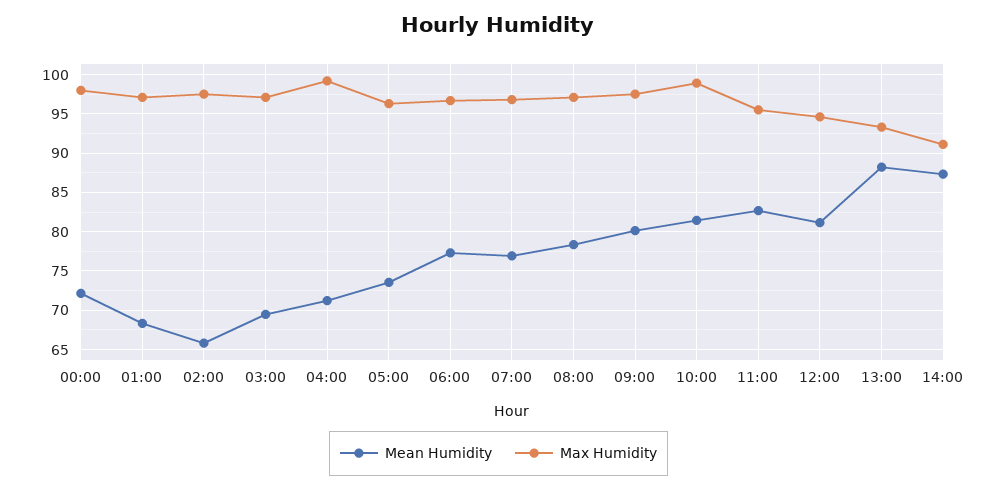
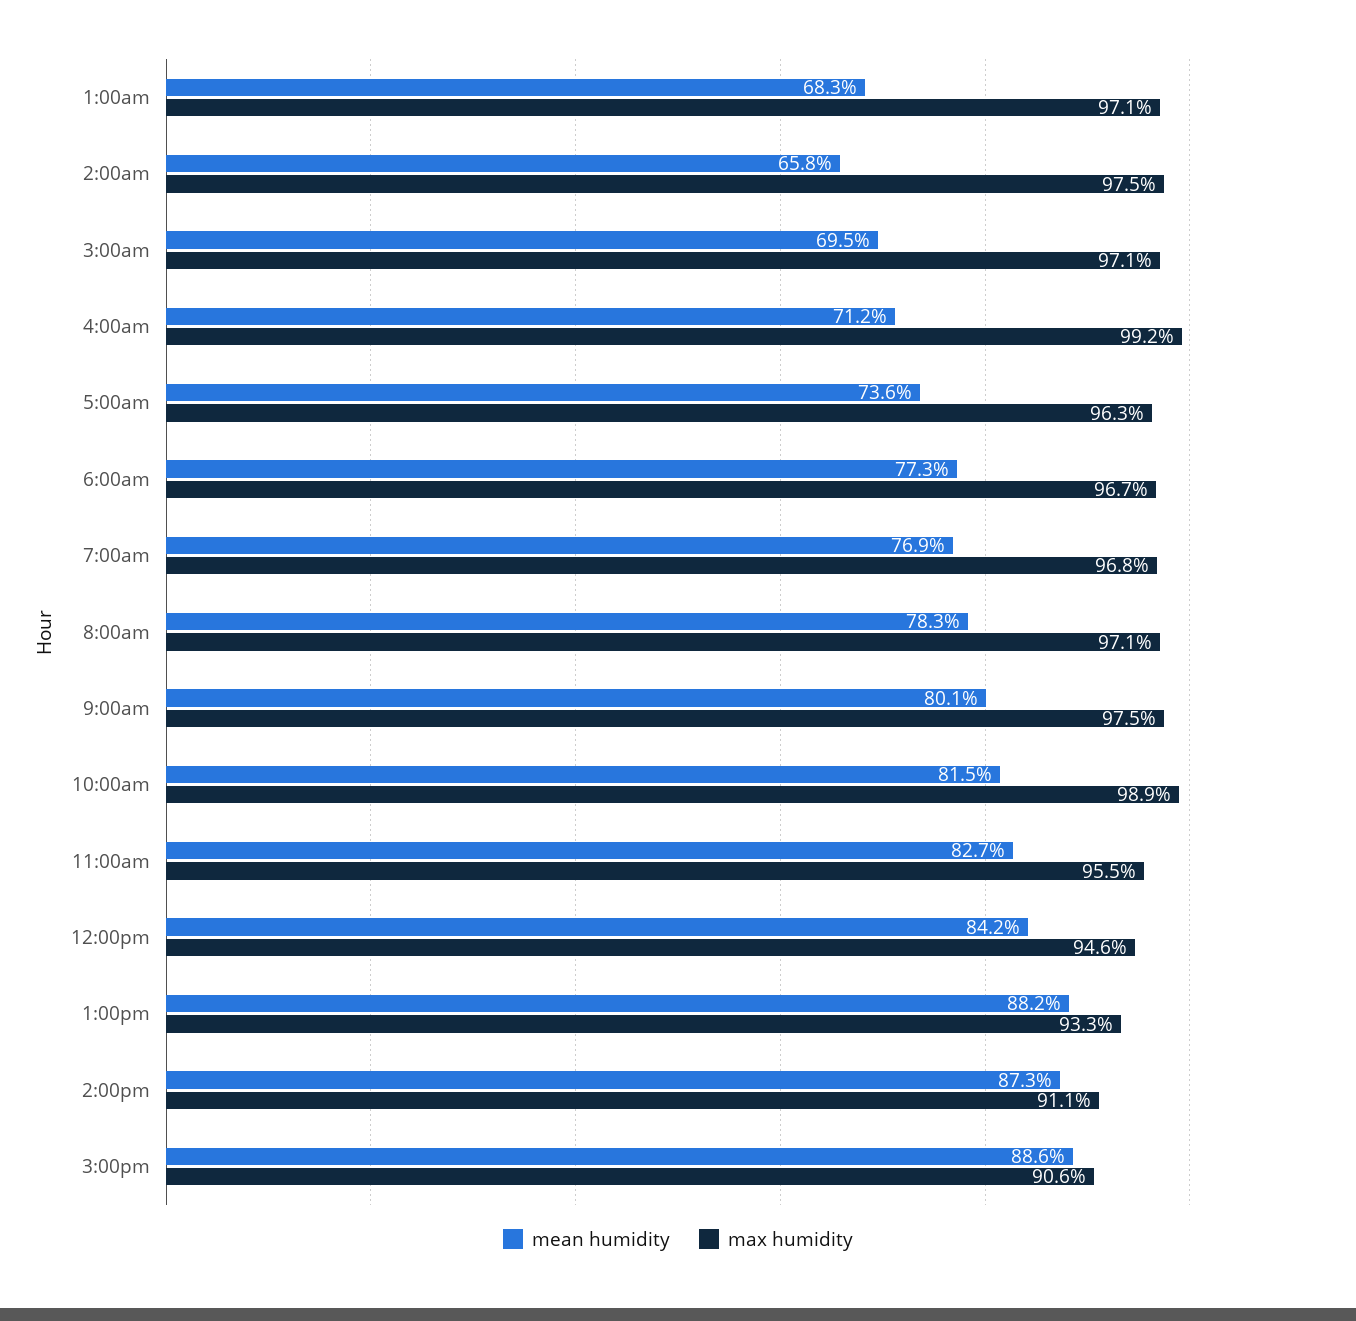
Mean Humidity, 00:00: 72 -> none
Max Humidity, 00:00: 98 -> none
Mean Humidity, 12:00: 81 -> 84.2
Mean Humidity, 3:00pm: none -> 88.6
Max Humidity, 3:00pm: none -> 90.6

